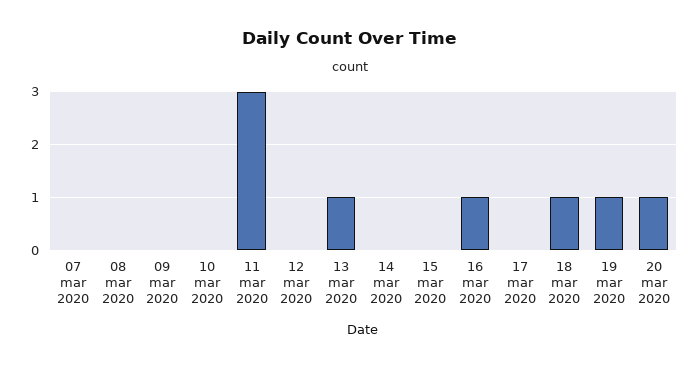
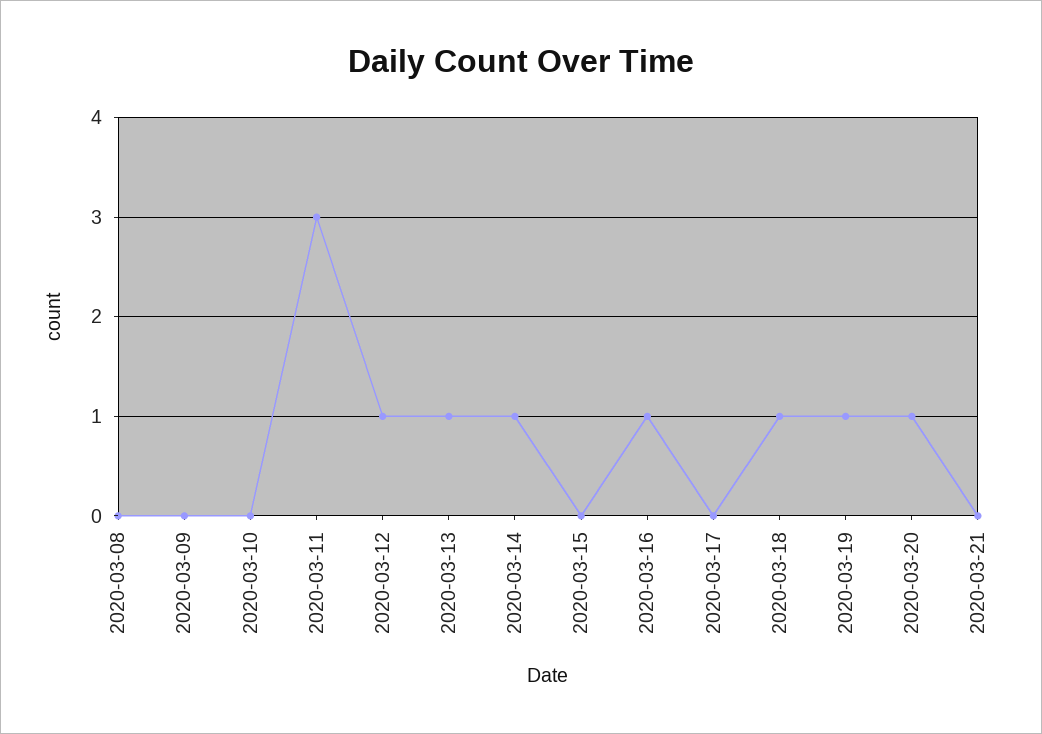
07 mar 2020: 0 -> none
12 mar 2020: 0 -> 1
14 mar 2020: 0 -> 1
2020-03-21: none -> 0

